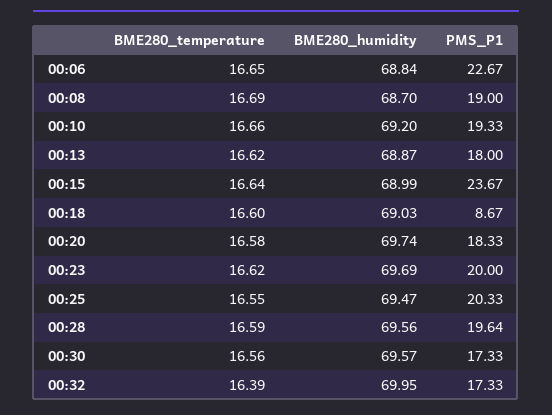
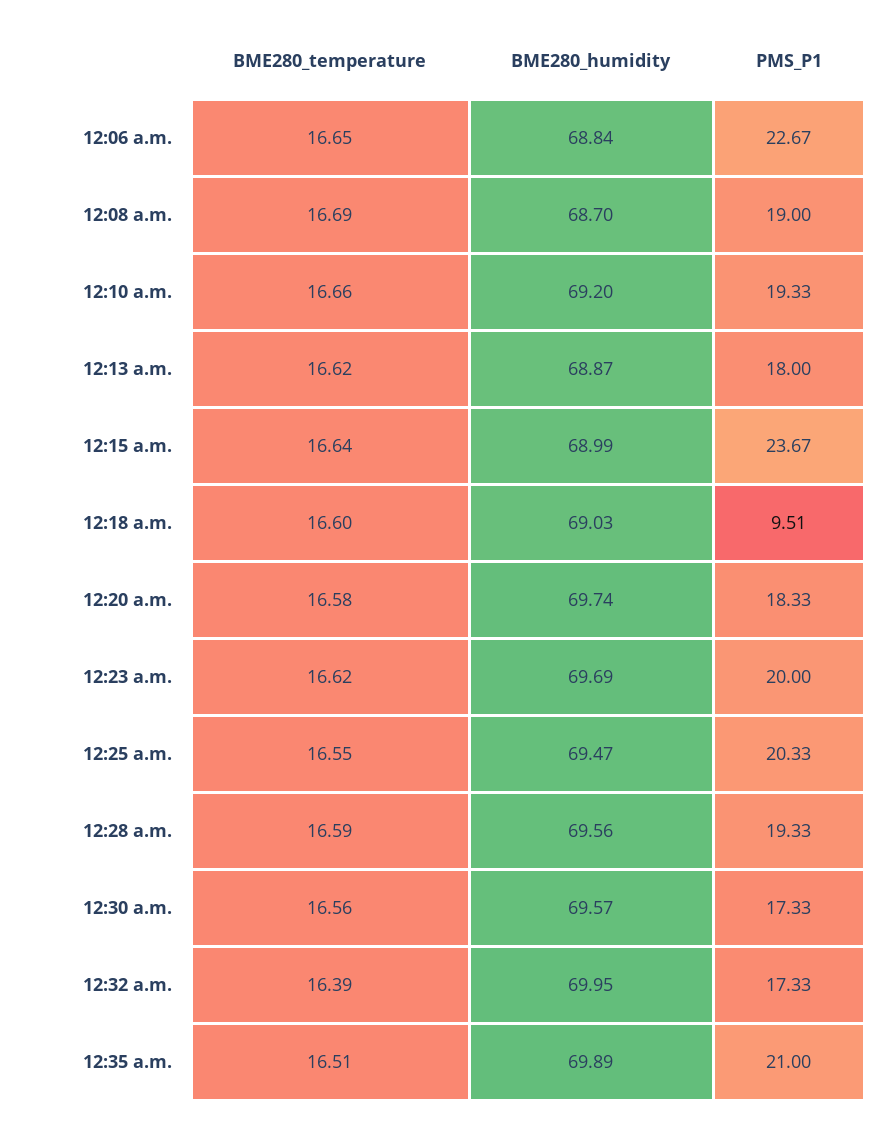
PMS_P1, 00:18: 8.67 -> 9.51
PMS_P1, 00:28: 19.64 -> 19.33
BME280_temperature, 12:35 a.m.: none -> 16.51
BME280_humidity, 12:35 a.m.: none -> 69.89
PMS_P1, 12:35 a.m.: none -> 21

